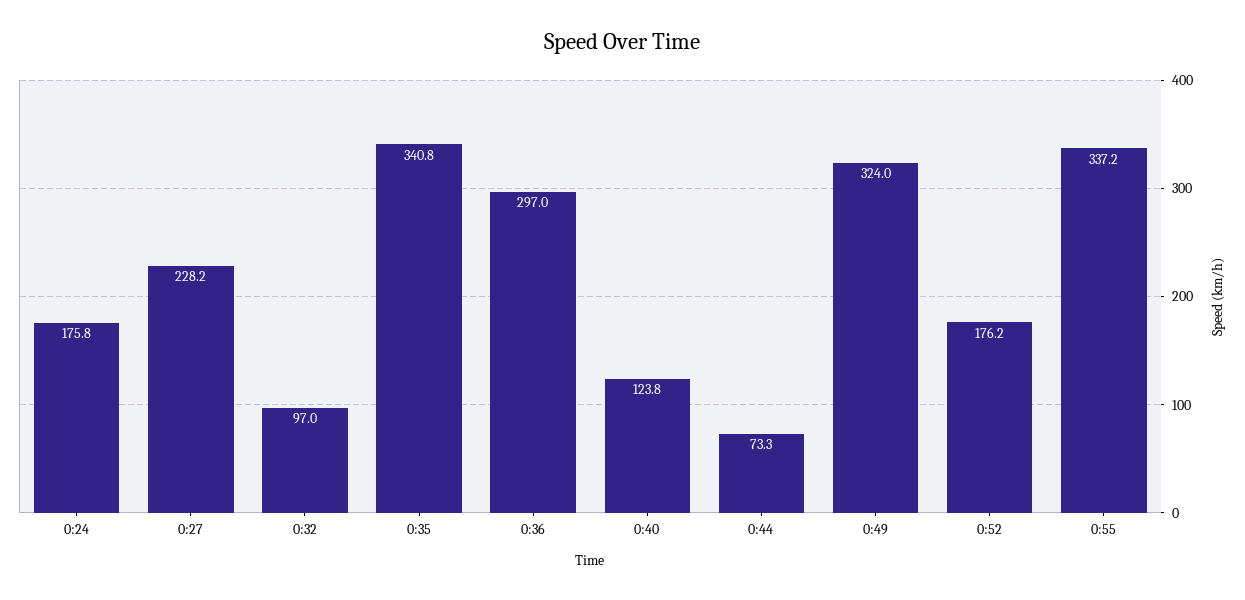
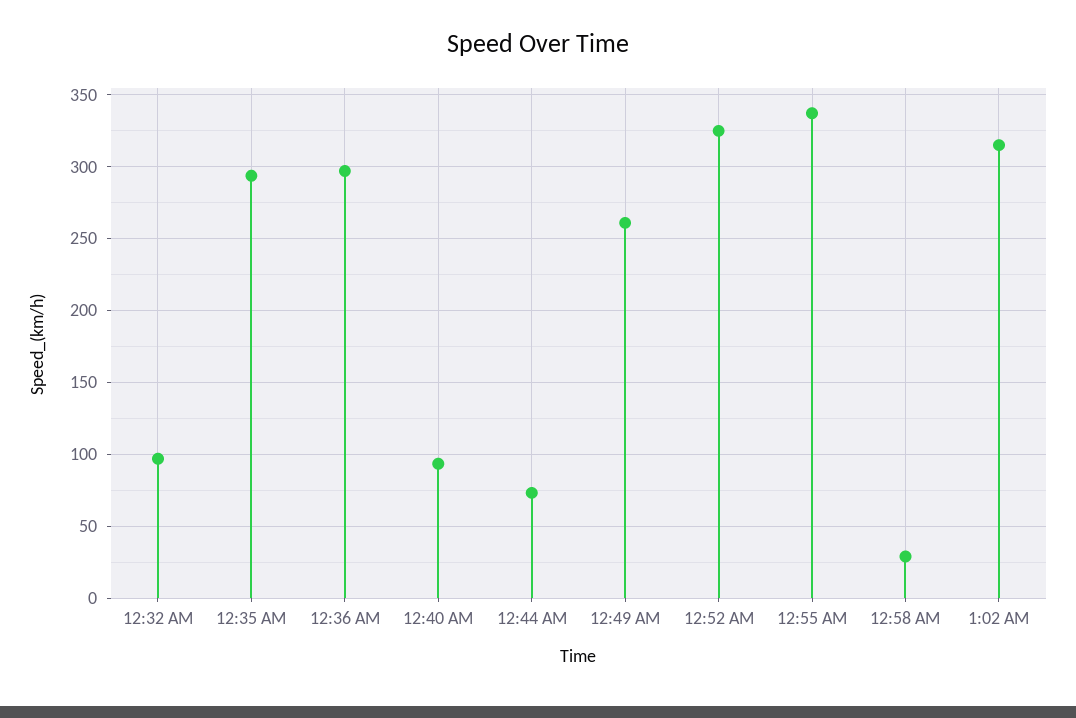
0:24: 175.8 -> none
0:27: 228.2 -> none
0:35: 340.8 -> 295
0:40: 123.8 -> 95
0:49: 324 -> 260
0:52: 176.2 -> 325
12:58 AM: none -> 30
1:02 AM: none -> 315

